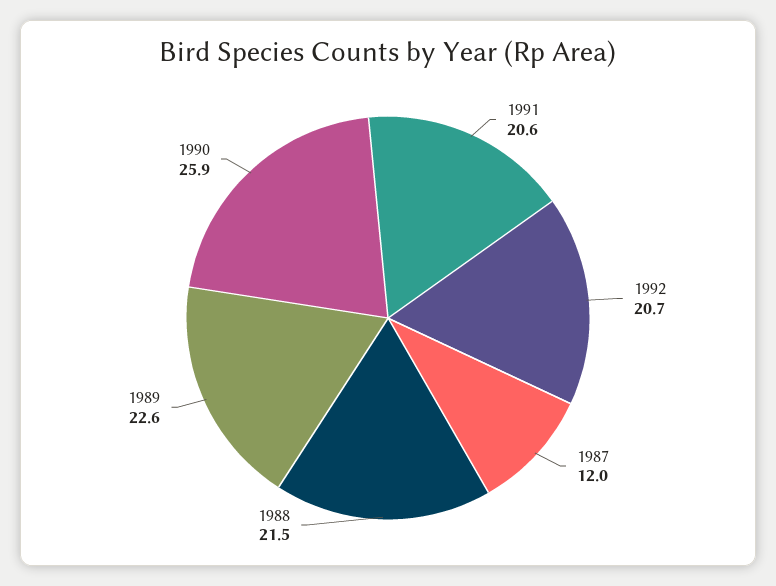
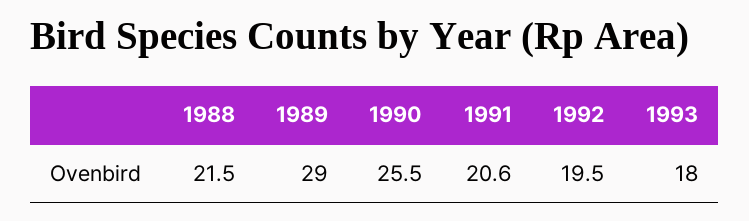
1992: 20.7 -> 19.5
1987: 12 -> none
1989: 22.6 -> 29
1990: 25.9 -> 25.5
1993: none -> 18

